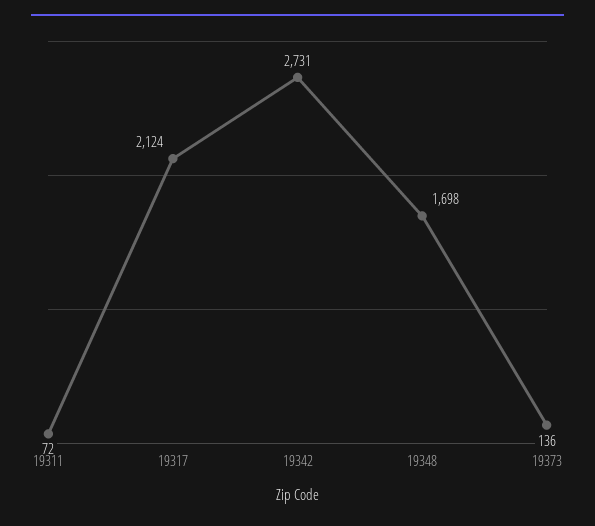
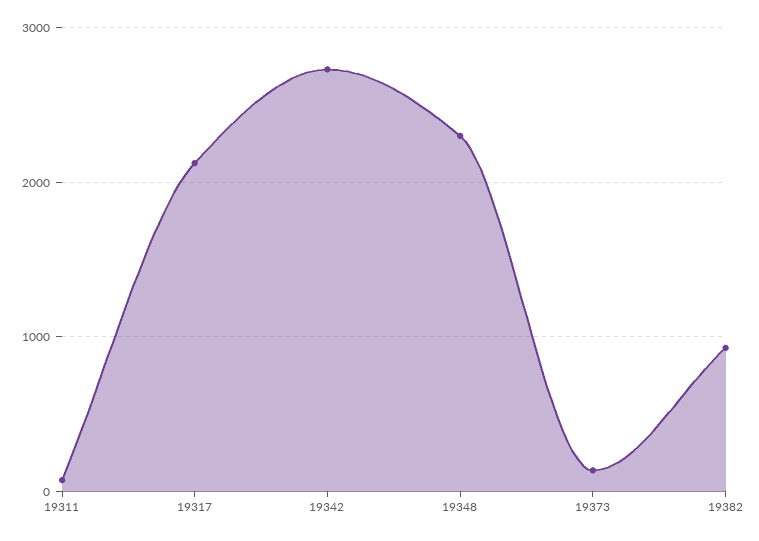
19348: 1698 -> 2300
19382: none -> 900

